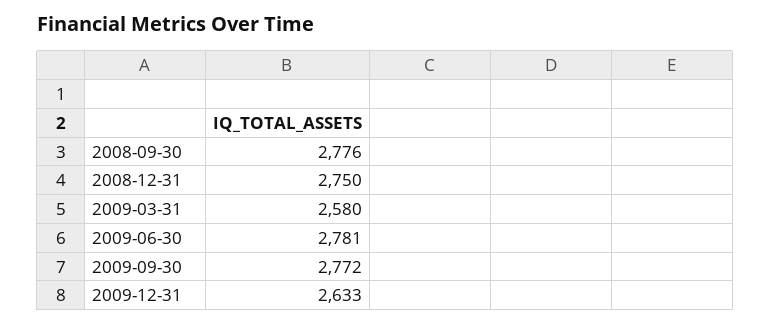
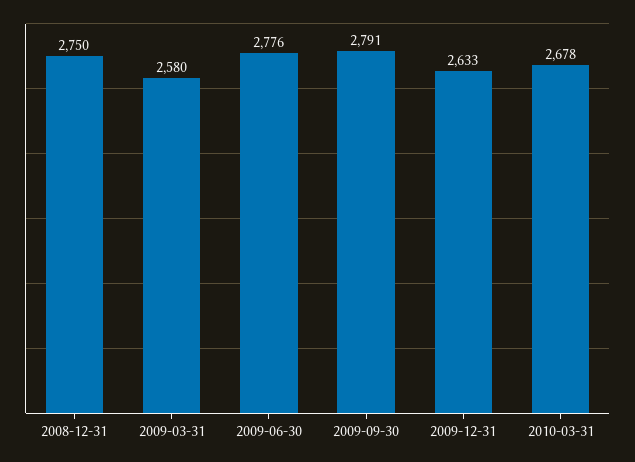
2008-09-30: 2776 -> none
2009-06-30: 2781 -> 2776
2009-09-30: 2772 -> 2791
2010-03-31: none -> 2678

